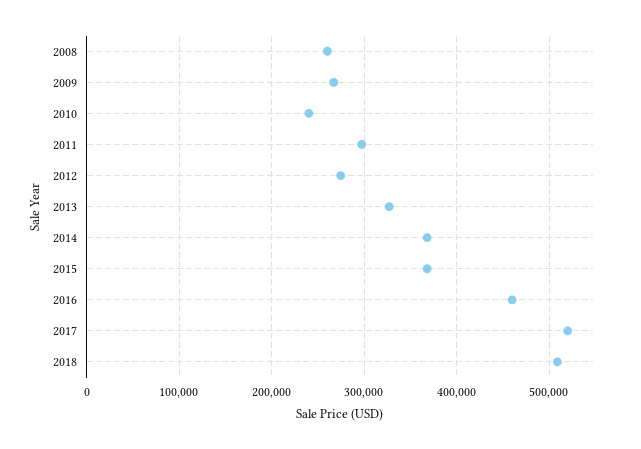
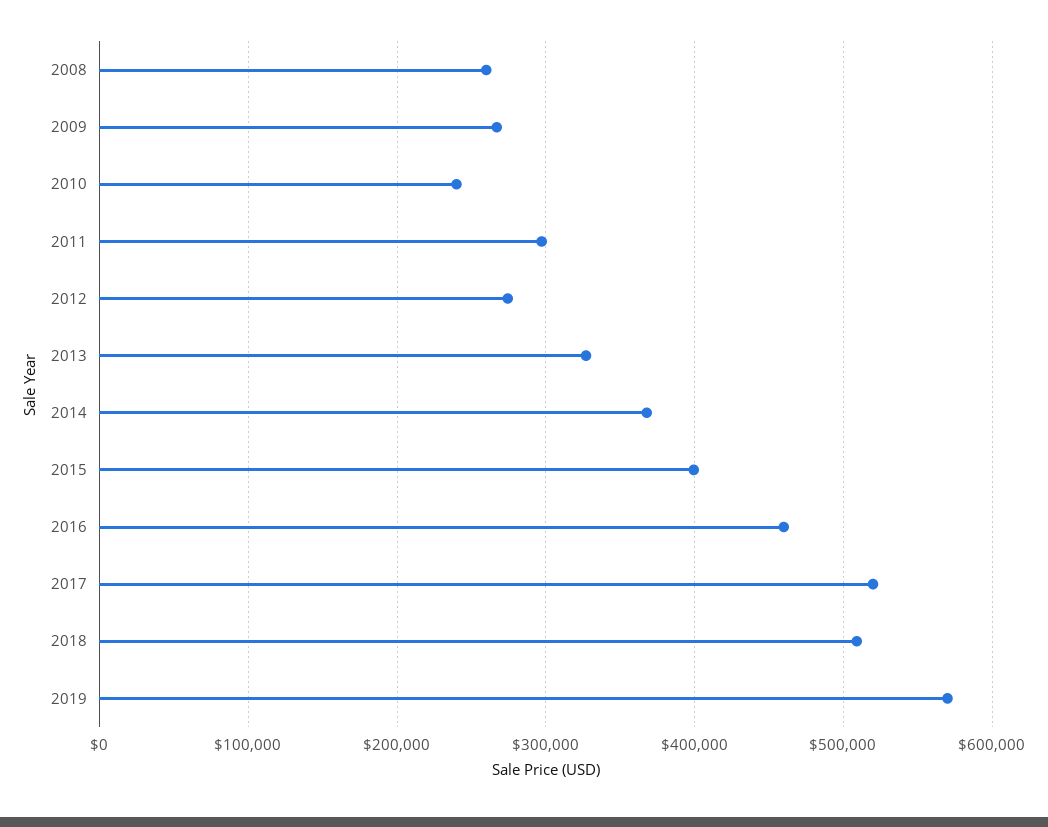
2015: 370000 -> 400000
2019: none -> 570000

